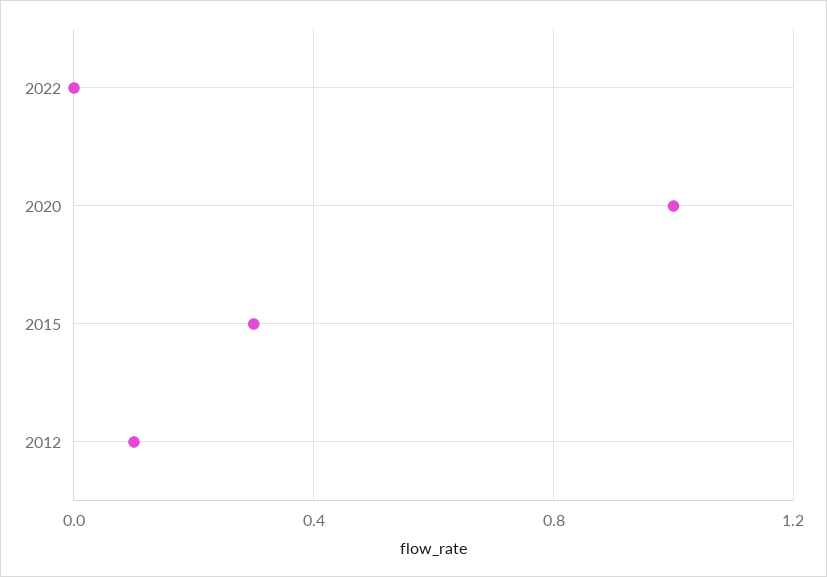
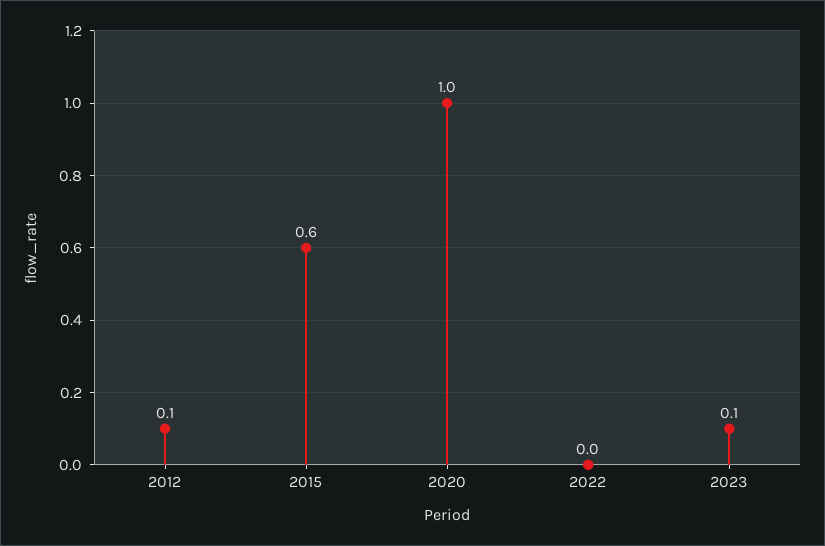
2015: 0.3 -> 0.6
2023: none -> 0.1

